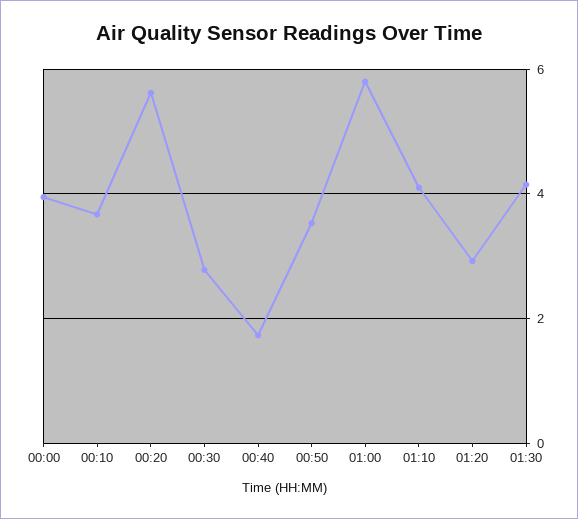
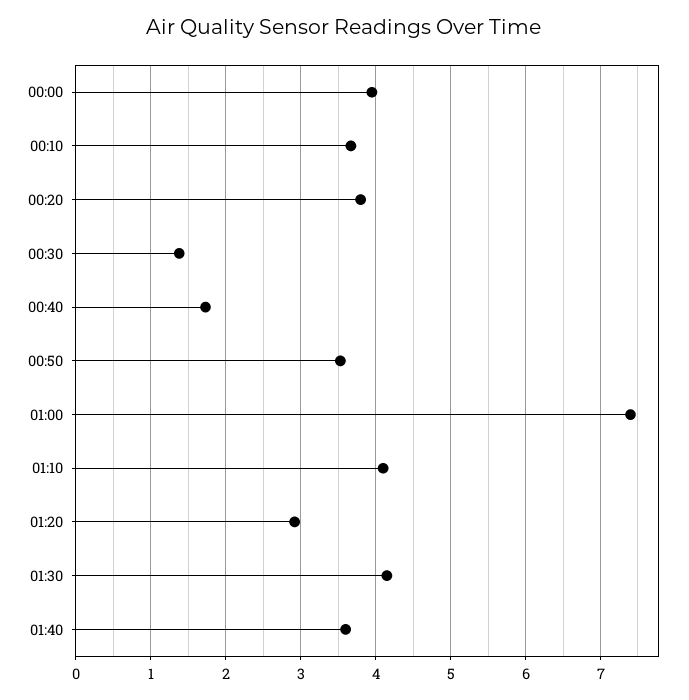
00:20: 5.6 -> 3.8
00:30: 2.8 -> 1.4
01:00: 5.8 -> 7.4
01:40: none -> 3.6

